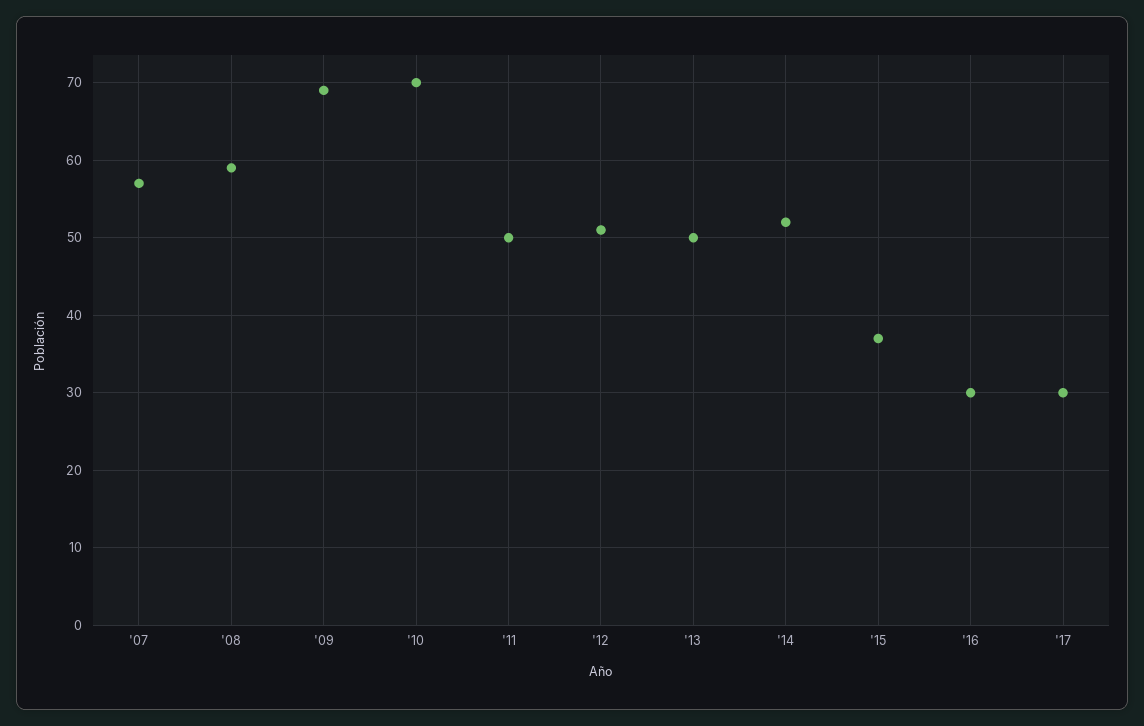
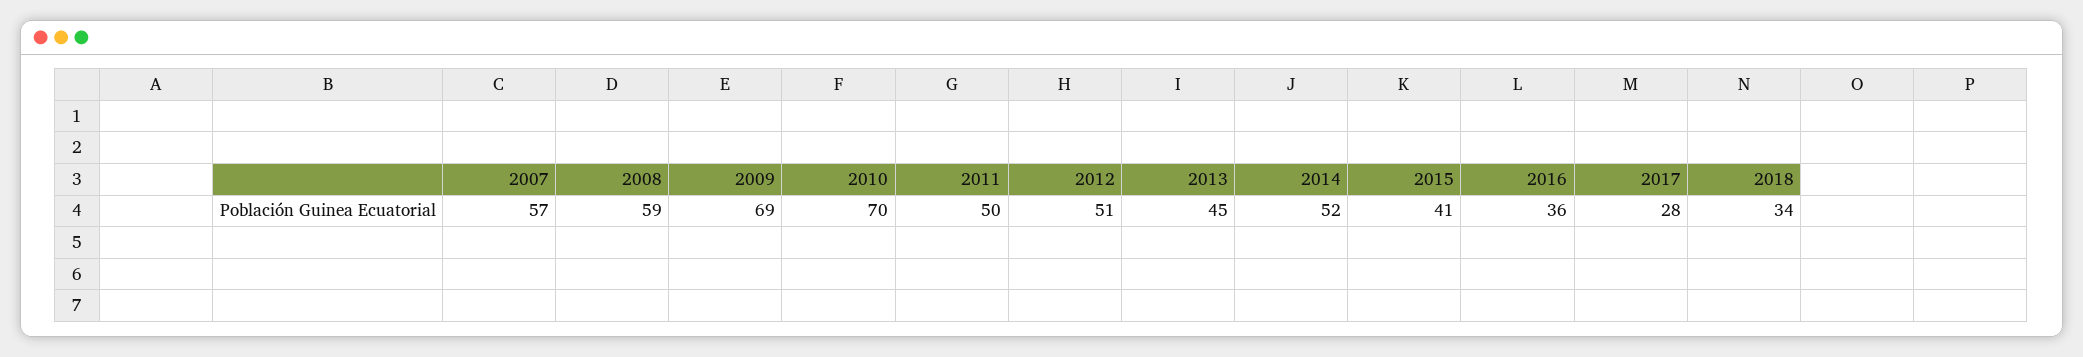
'13: 50 -> 45
'15: 37 -> 41
'16: 30 -> 36
'17: 30 -> 28
2018: none -> 34

